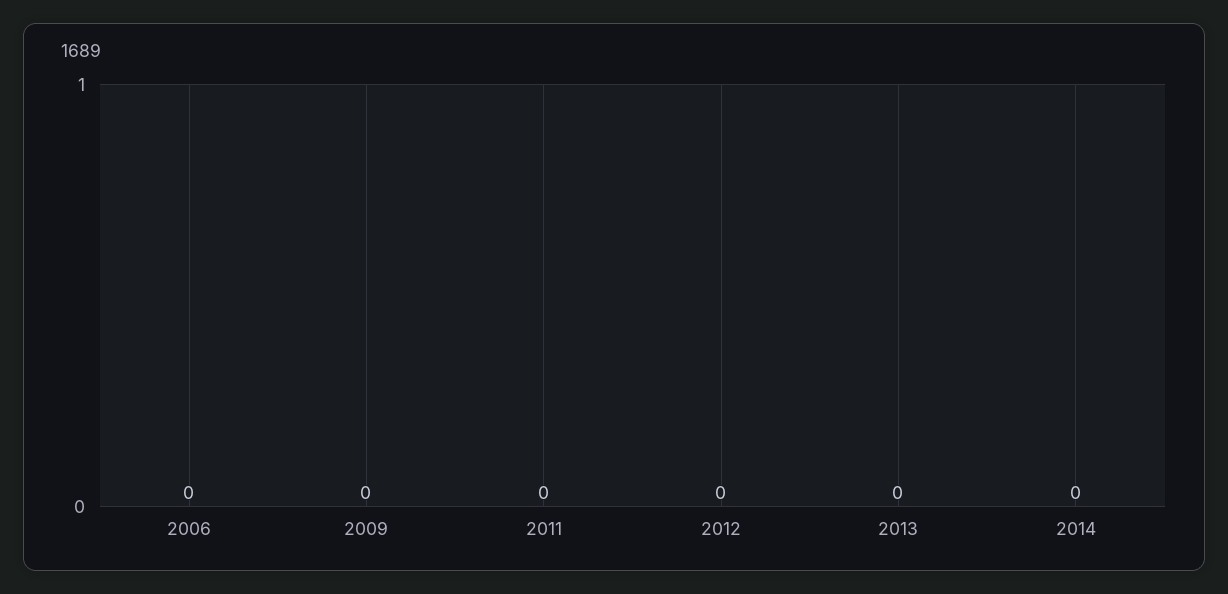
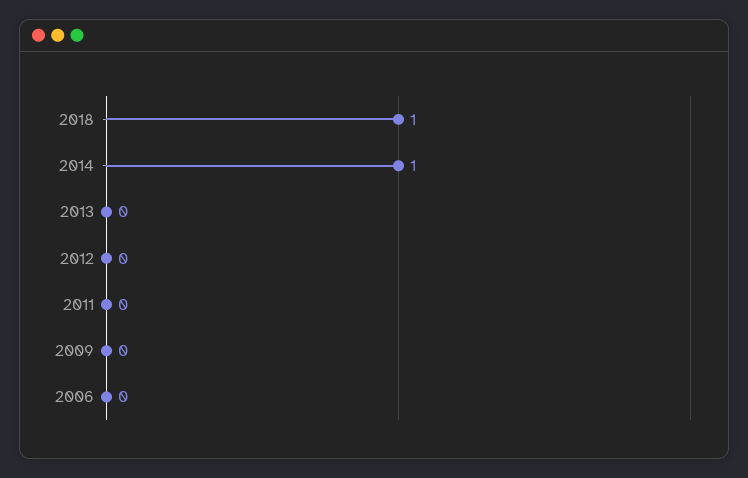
2014: 0 -> 1
2018: none -> 1

